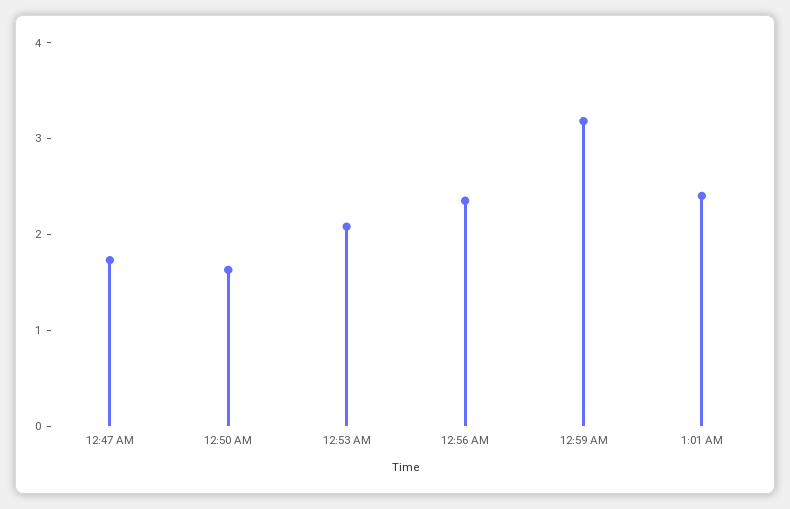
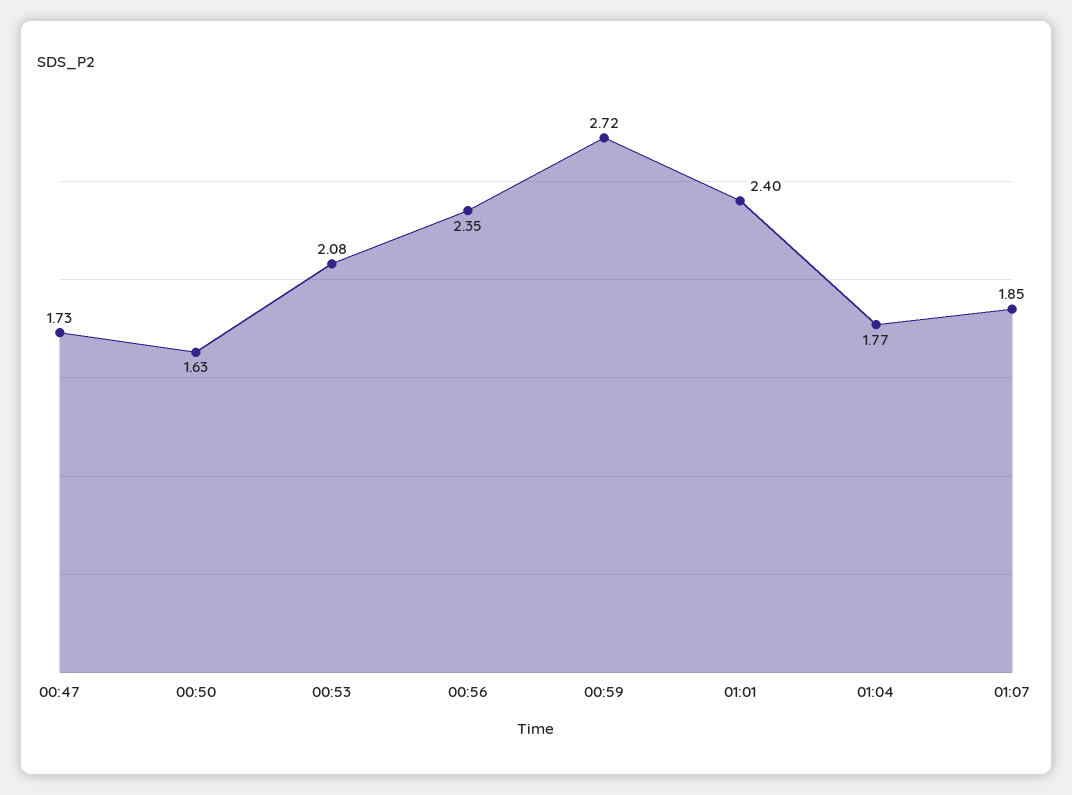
12:59 AM: 3.2 -> 2.72
01:04: none -> 1.77
01:07: none -> 1.85

